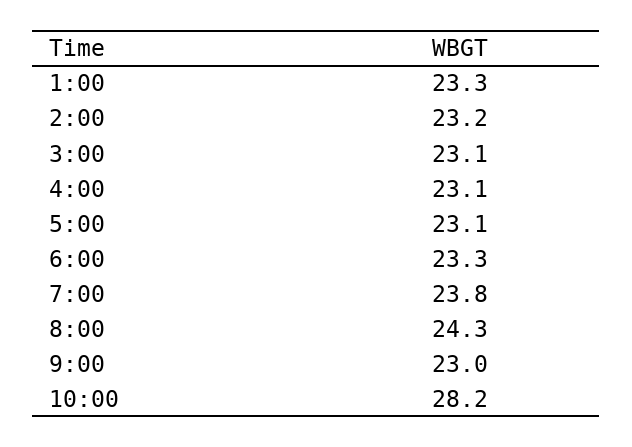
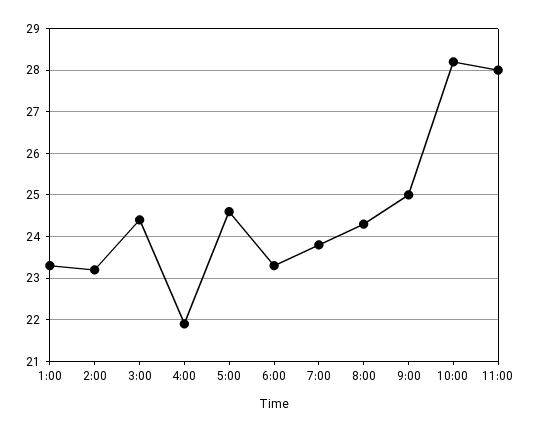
3:00: 23.1 -> 24.5
4:00: 23.1 -> 22
5:00: 23.1 -> 24.5
9:00: 23 -> 25
11:00: none -> 28

